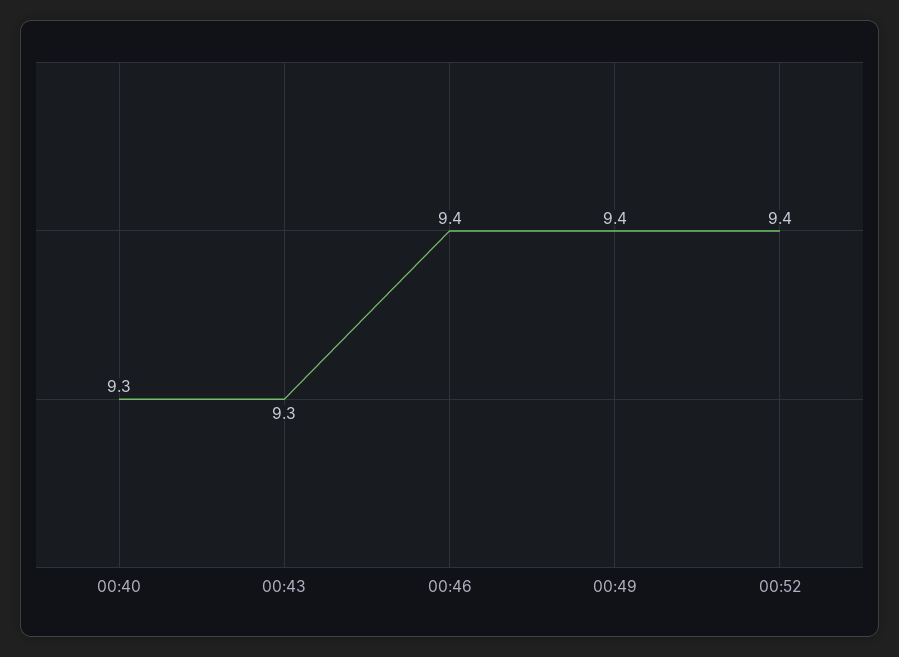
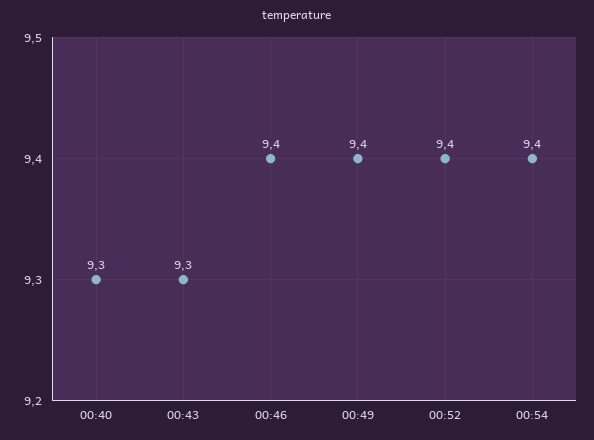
00:54: none -> 9.4

